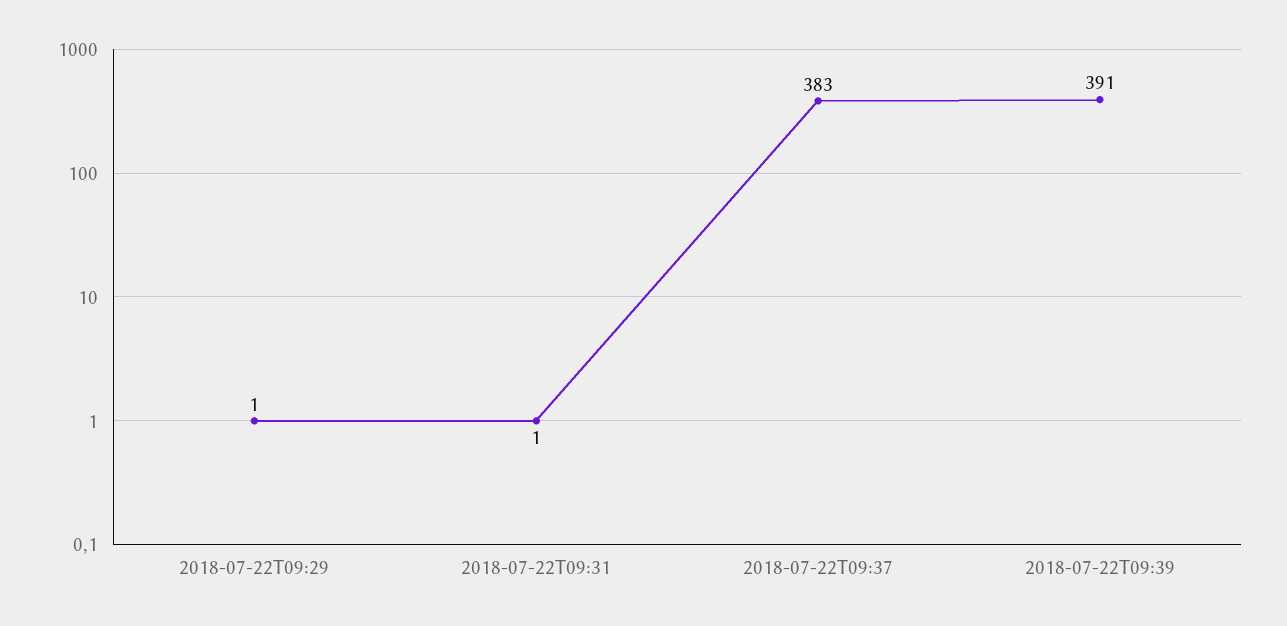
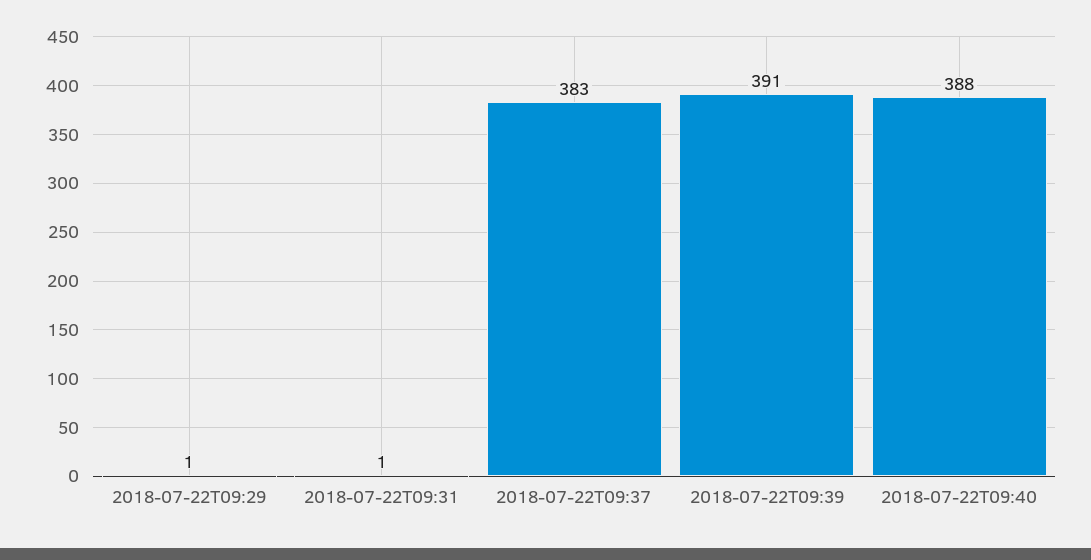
2018-07-22T09:40: none -> 388

